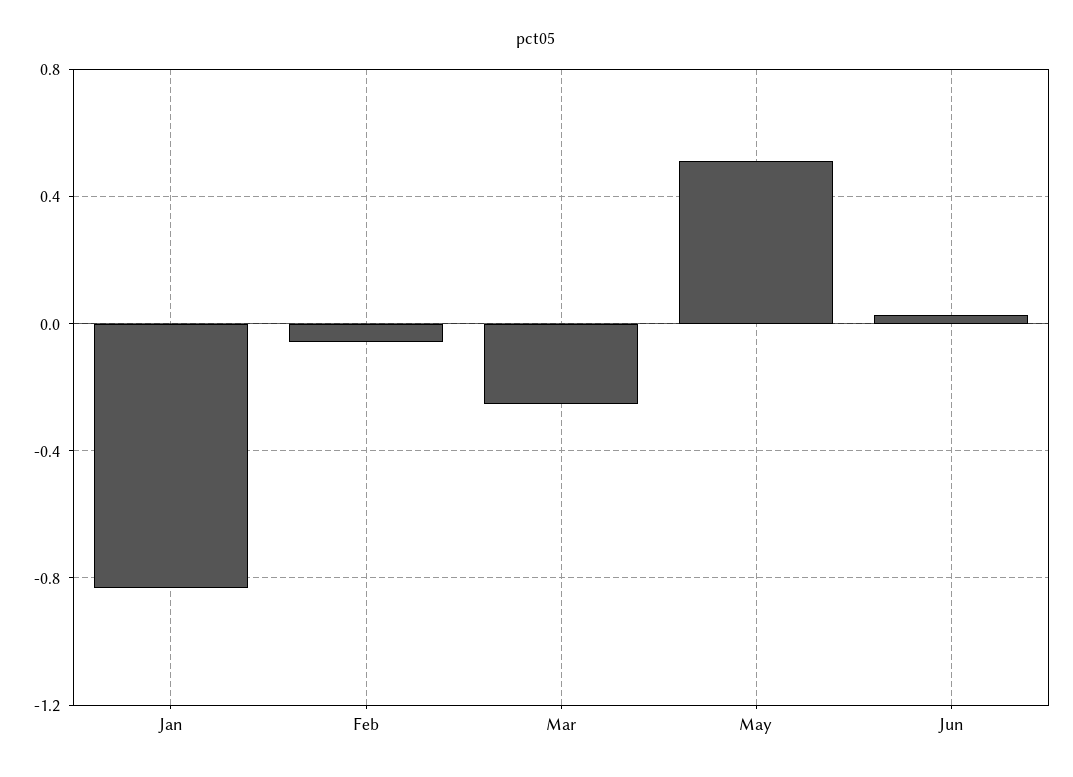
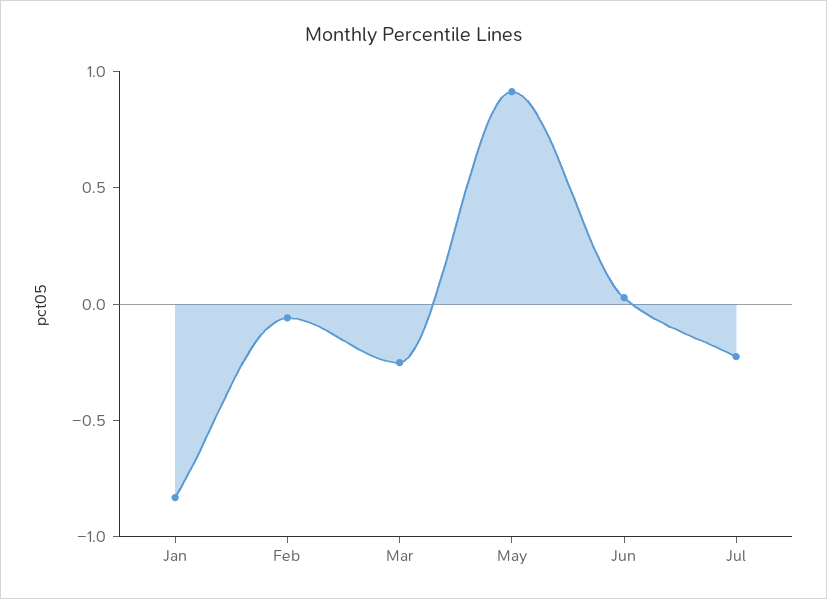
May: 0.5 -> 0.9
Jul: none -> -0.2

